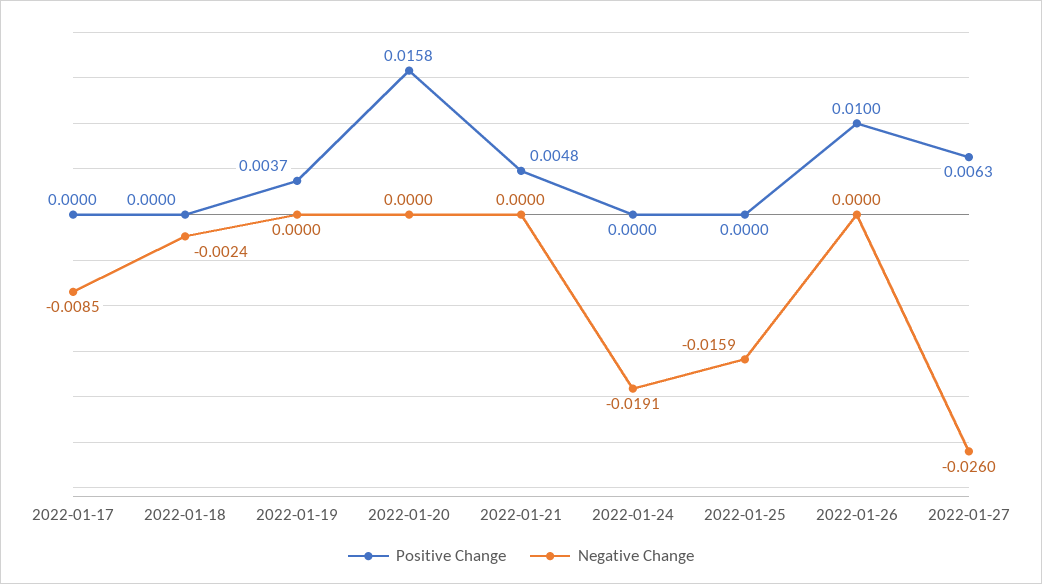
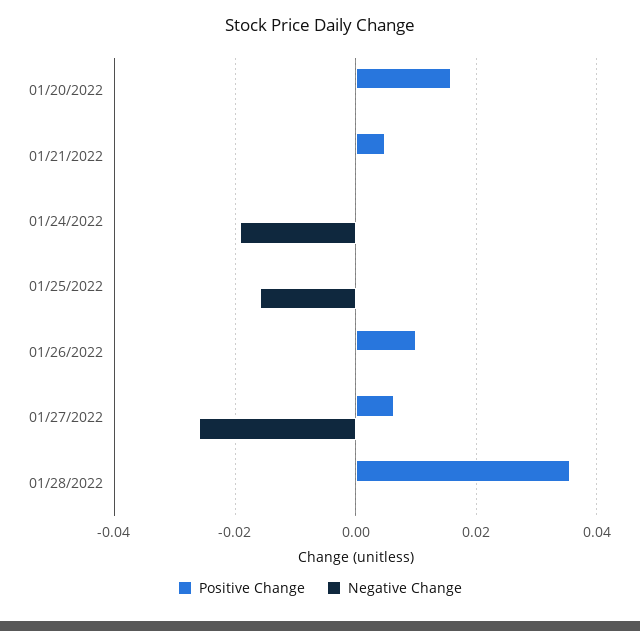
Positive Change, 2022-01-17: 0 -> none
Negative Change, 2022-01-17: -0.0085 -> none
Positive Change, 2022-01-18: 0 -> none
Negative Change, 2022-01-18: -0.0024 -> none
Positive Change, 2022-01-19: 0.0037 -> none
Negative Change, 2022-01-19: 0 -> none
Positive Change, 01/28/2022: none -> 0.036
Negative Change, 01/28/2022: none -> 0

